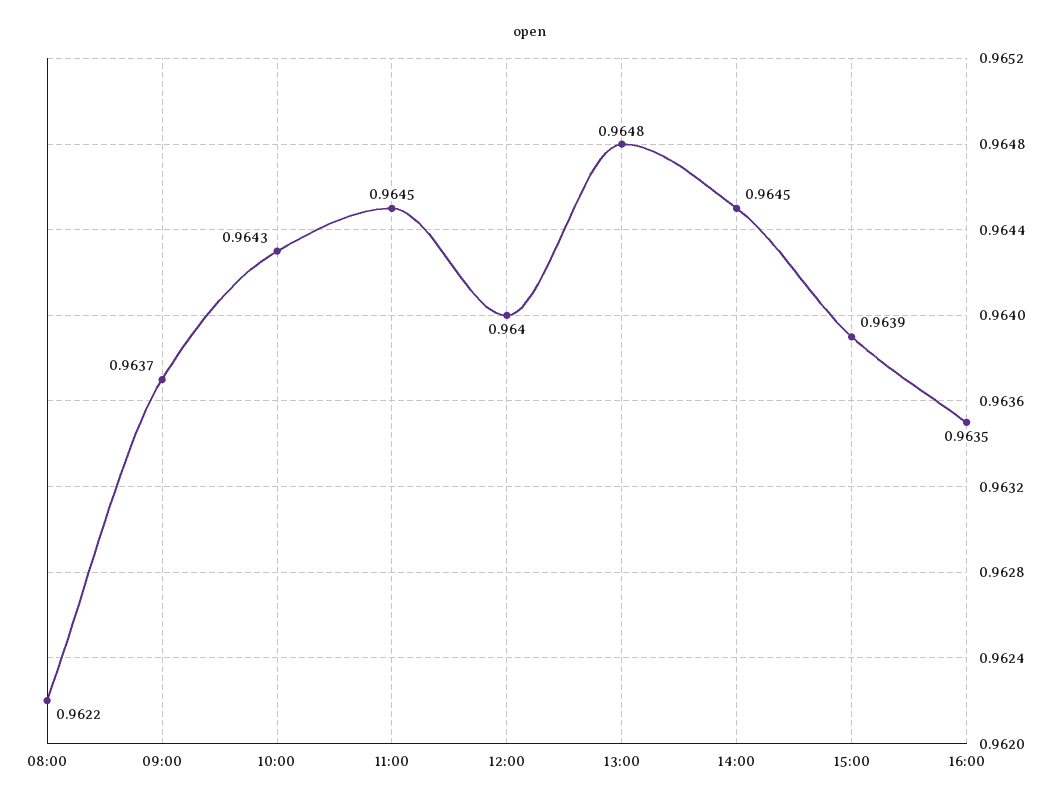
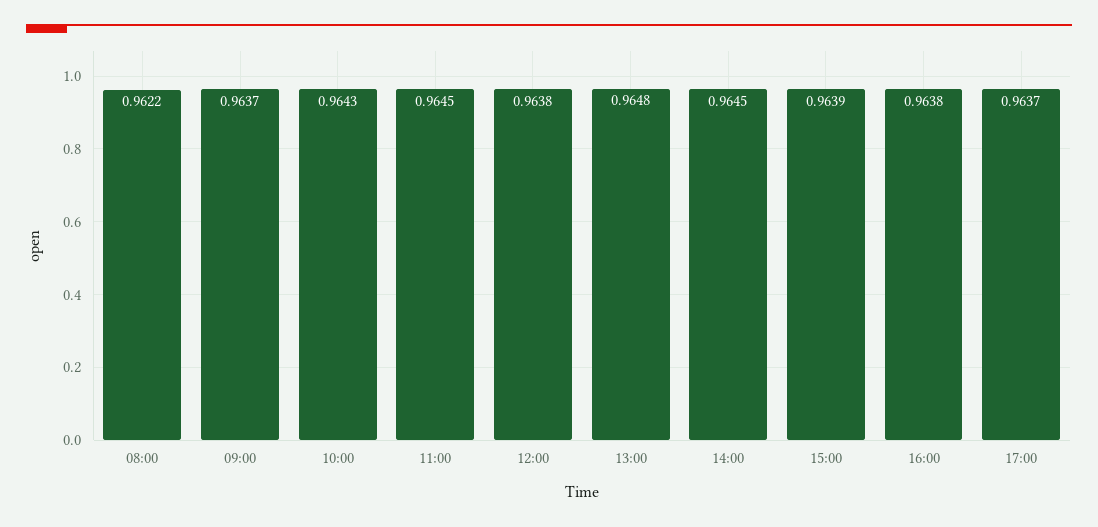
12:00: 0.964 -> 0.9638
16:00: 0.9635 -> 0.9638
17:00: none -> 0.9637

